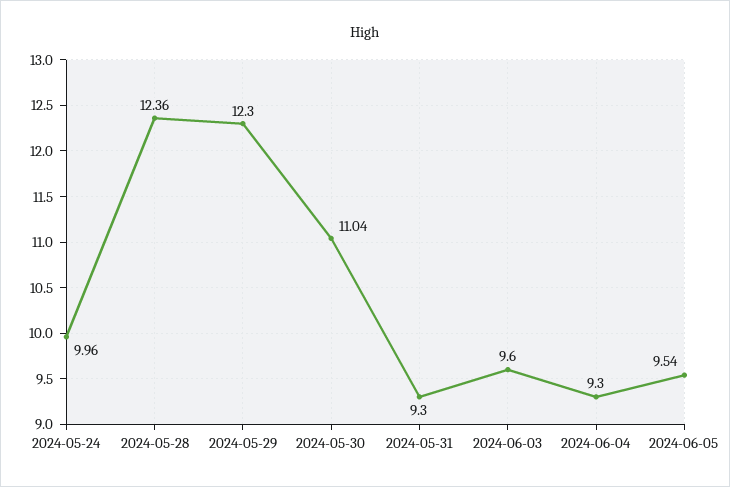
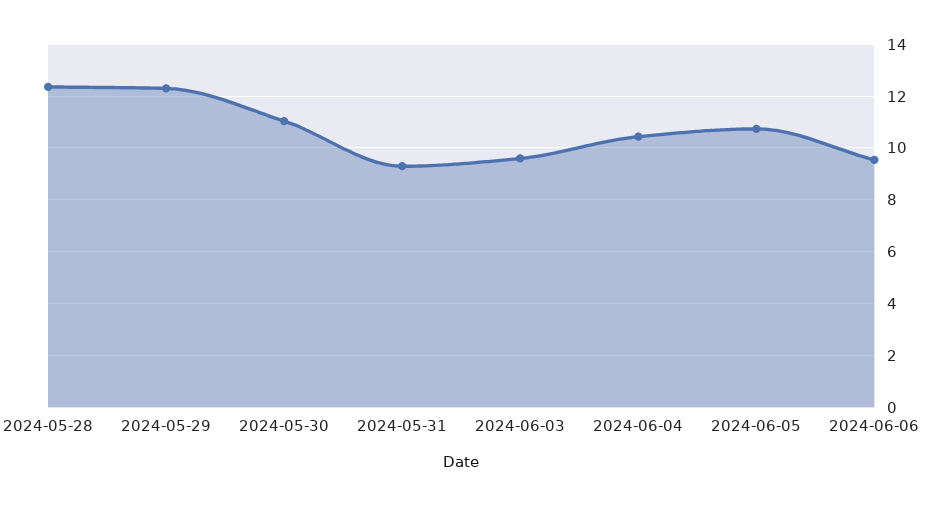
2024-05-24: 9.96 -> none
2024-06-04: 9.3 -> 10.5
2024-06-05: 9.54 -> 10.75
2024-06-06: none -> 9.5

